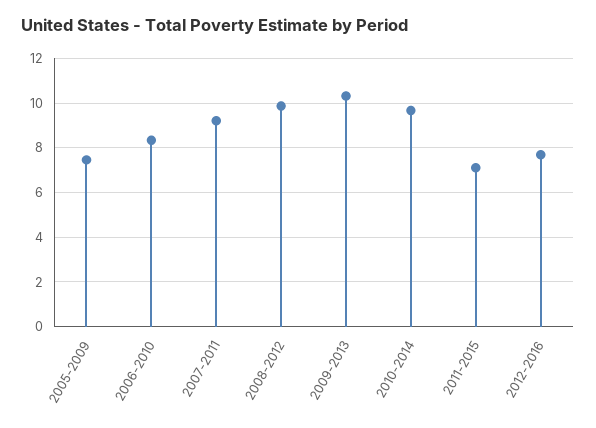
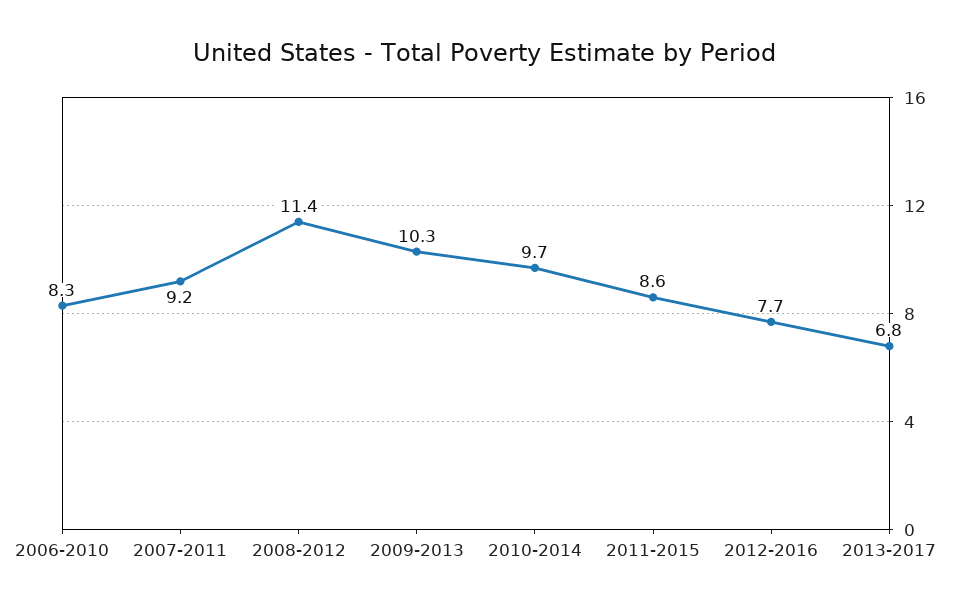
2005-2009: 7.5 -> none
2008-2012: 10 -> 11.4
2011-2015: 7 -> 8.6
2013-2017: none -> 6.8

